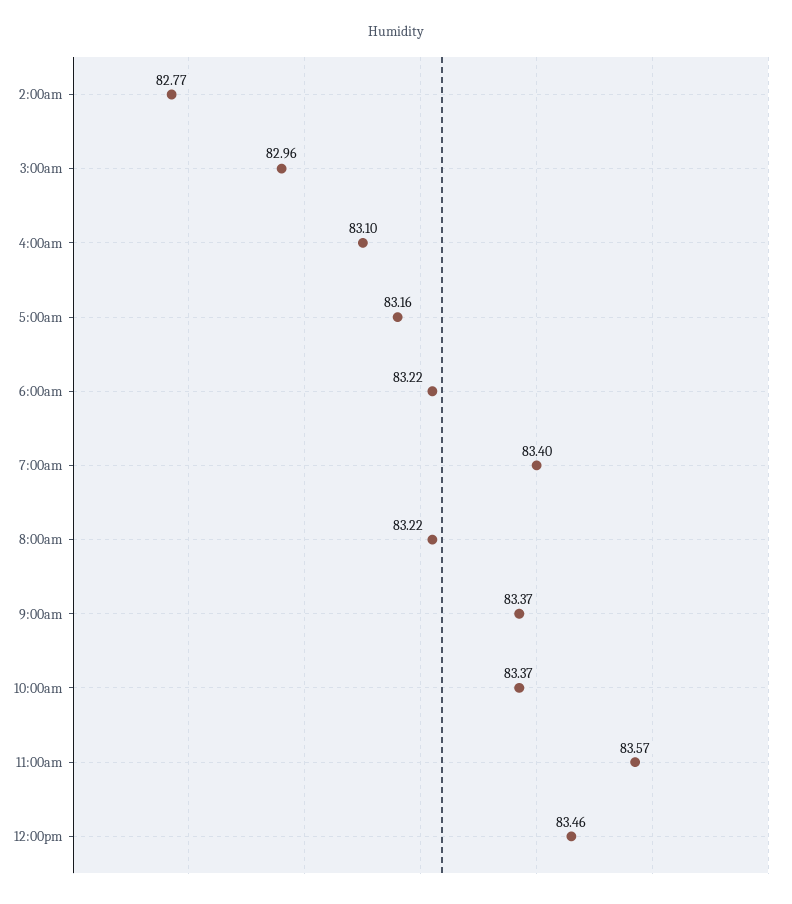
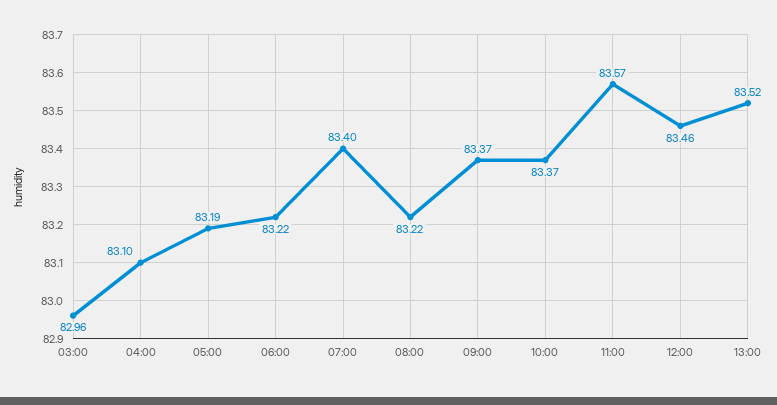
2:00am: 82.77 -> none
5:00am: 83.16 -> 83.19
13:00: none -> 83.52

